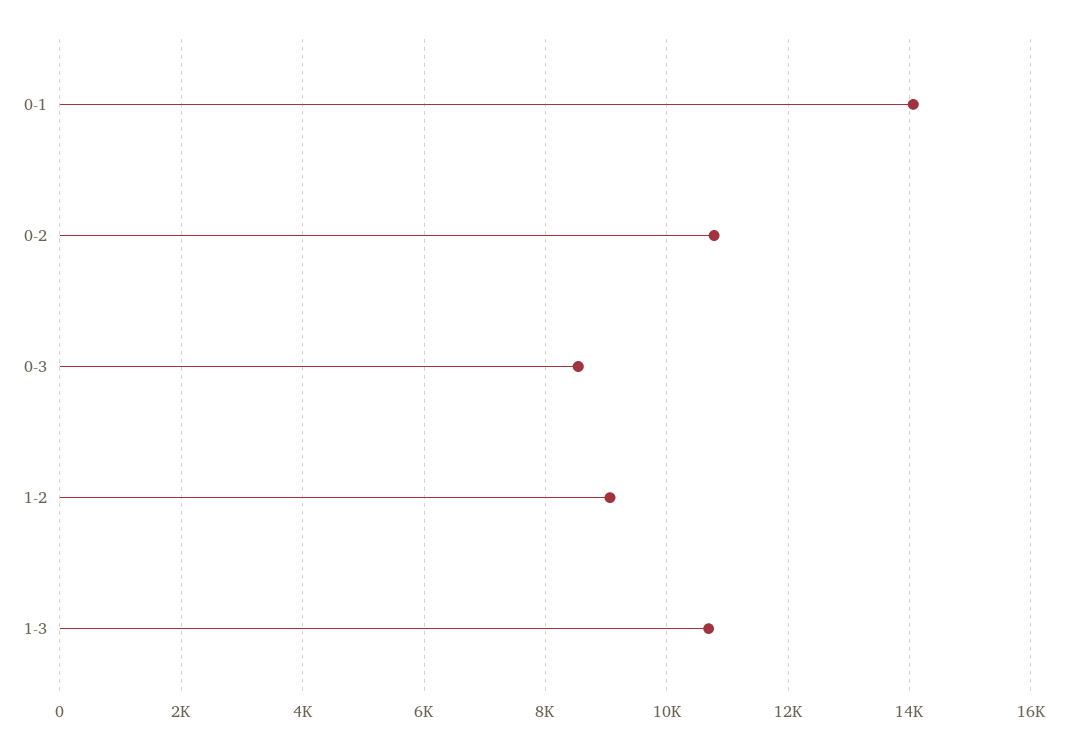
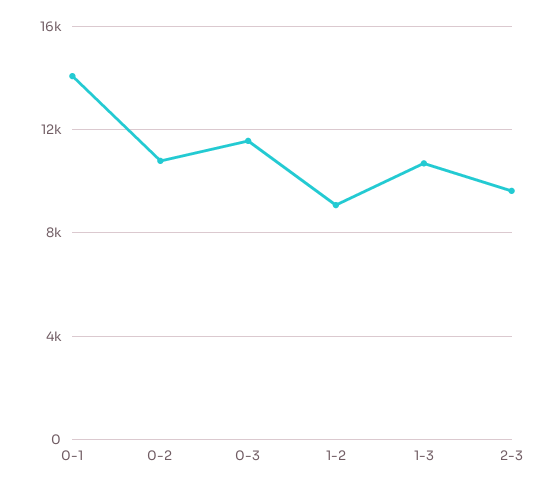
0-3: 8600 -> 11500
2-3: none -> 9500

